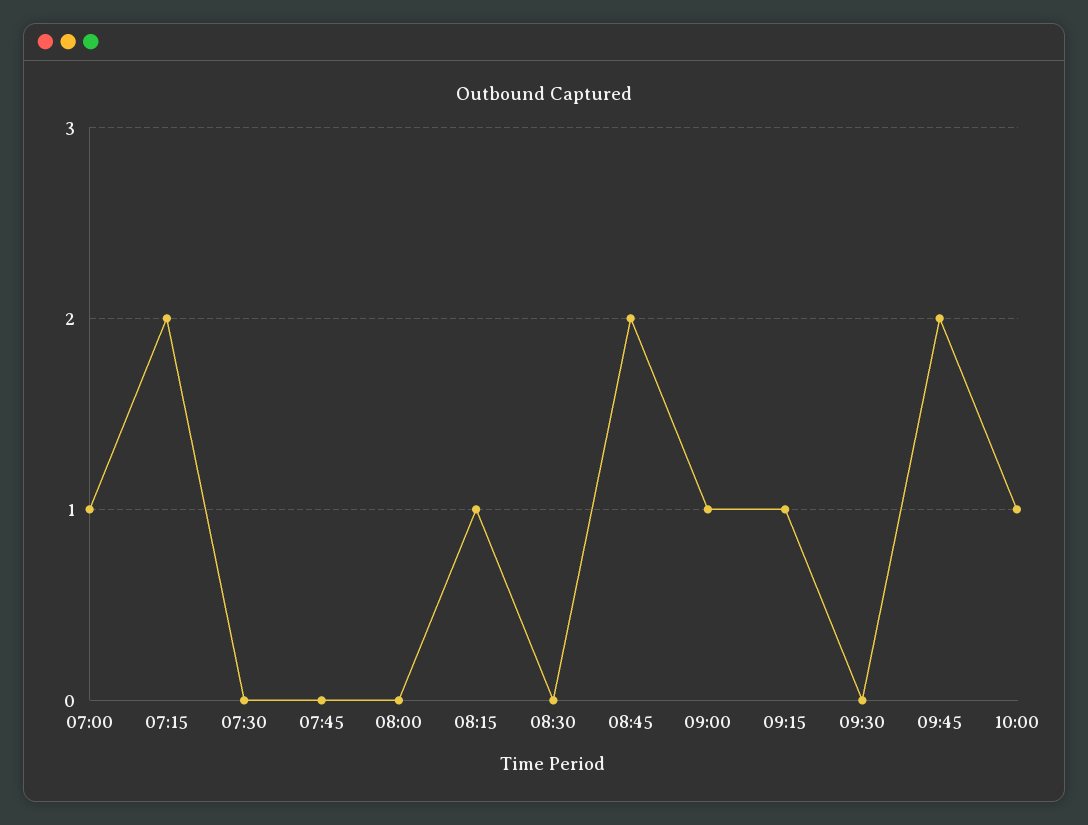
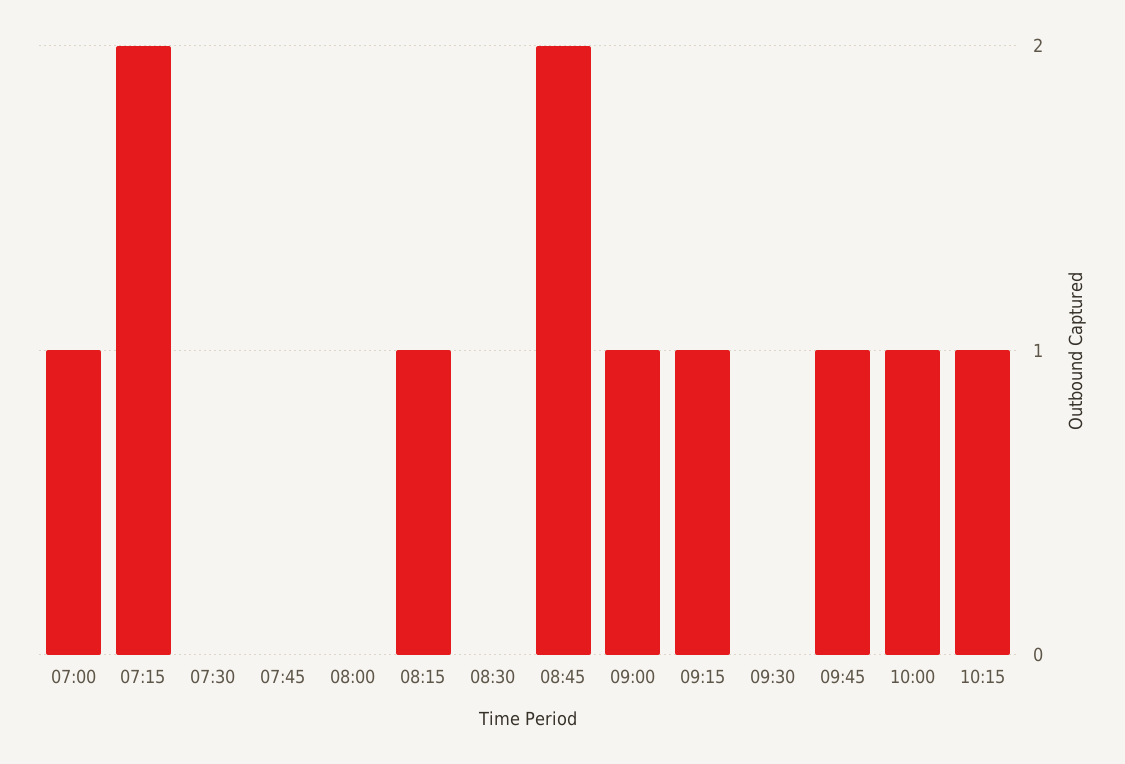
09:45: 2 -> 1
10:15: none -> 1

